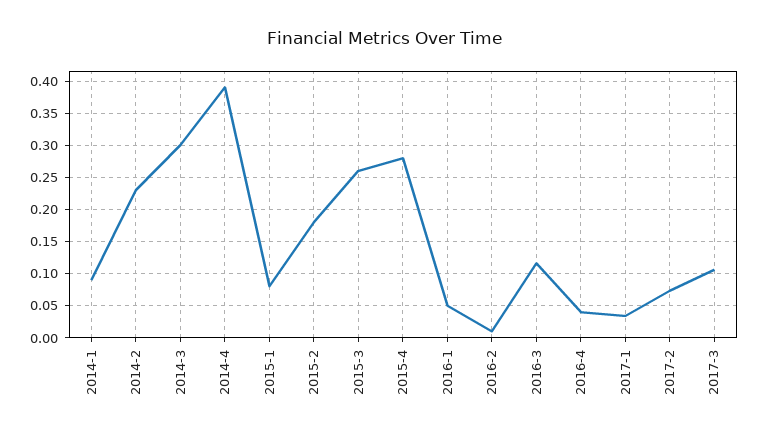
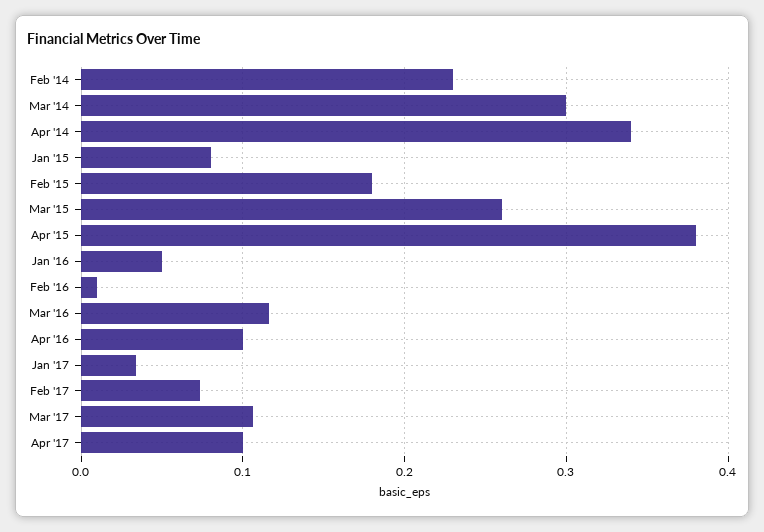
2014-1: 0.09 -> none
2014-4: 0.39 -> 0.34
2015-4: 0.28 -> 0.38
2016-4: 0.04 -> 0.1
Apr '17: none -> 0.1

